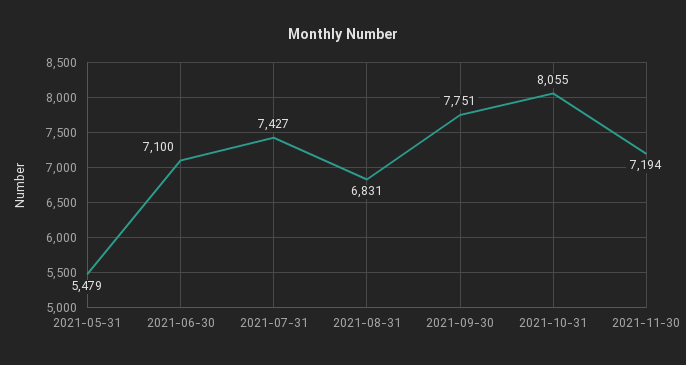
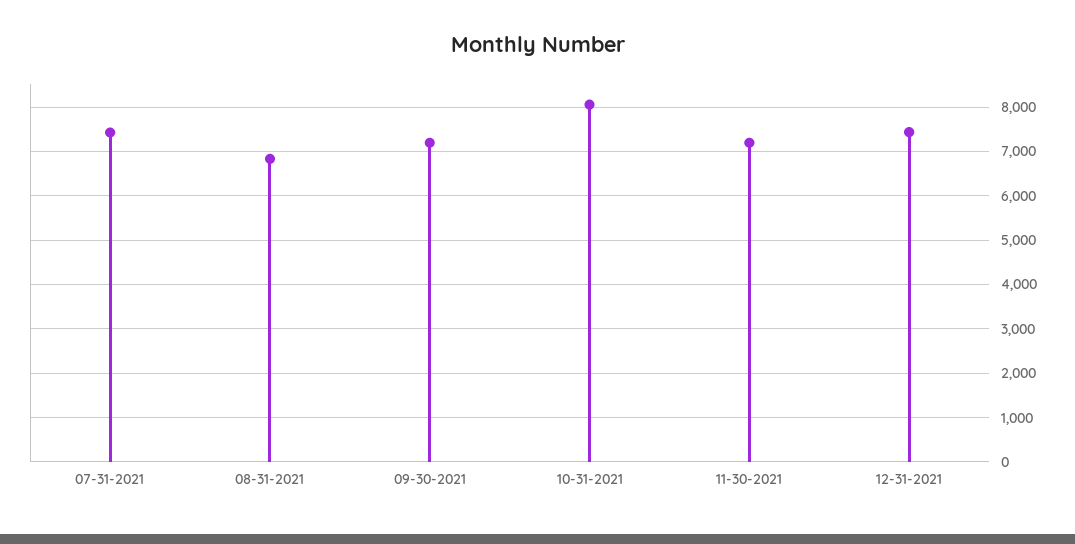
2021-05-31: 5479 -> none
2021-06-30: 7100 -> none
2021-09-30: 7751 -> 7200
12-31-2021: none -> 7400

